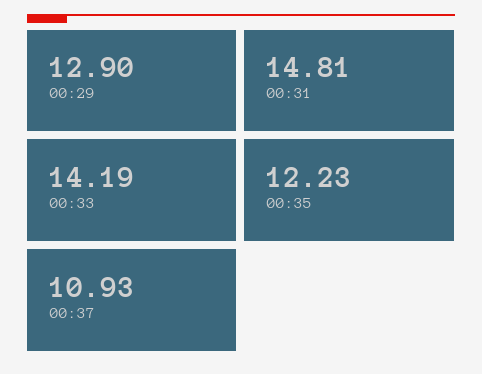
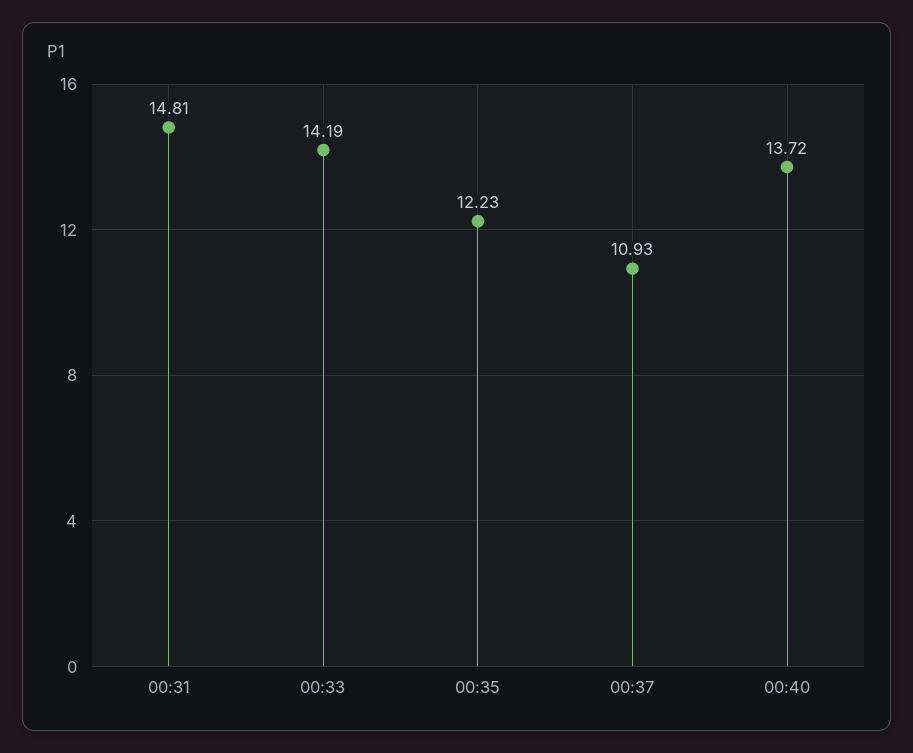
00:29: 12.9 -> none
00:40: none -> 13.72

